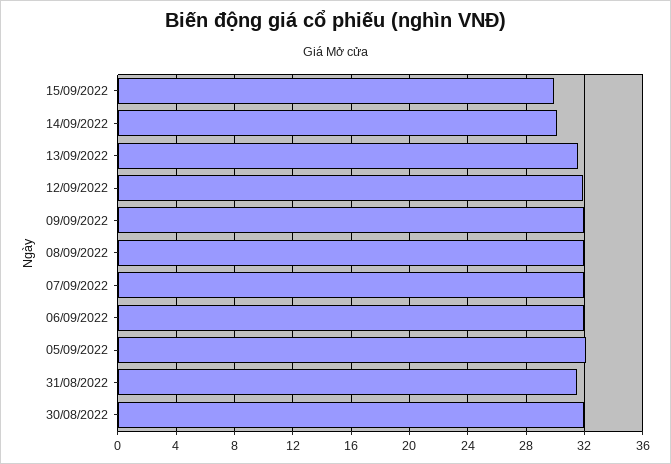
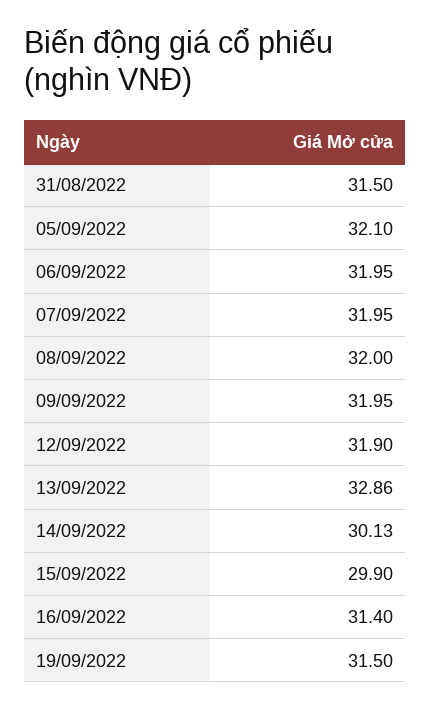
13/09/2022: 31.5 -> 32.86
30/08/2022: 32 -> none
16/09/2022: none -> 31.4
19/09/2022: none -> 31.5

